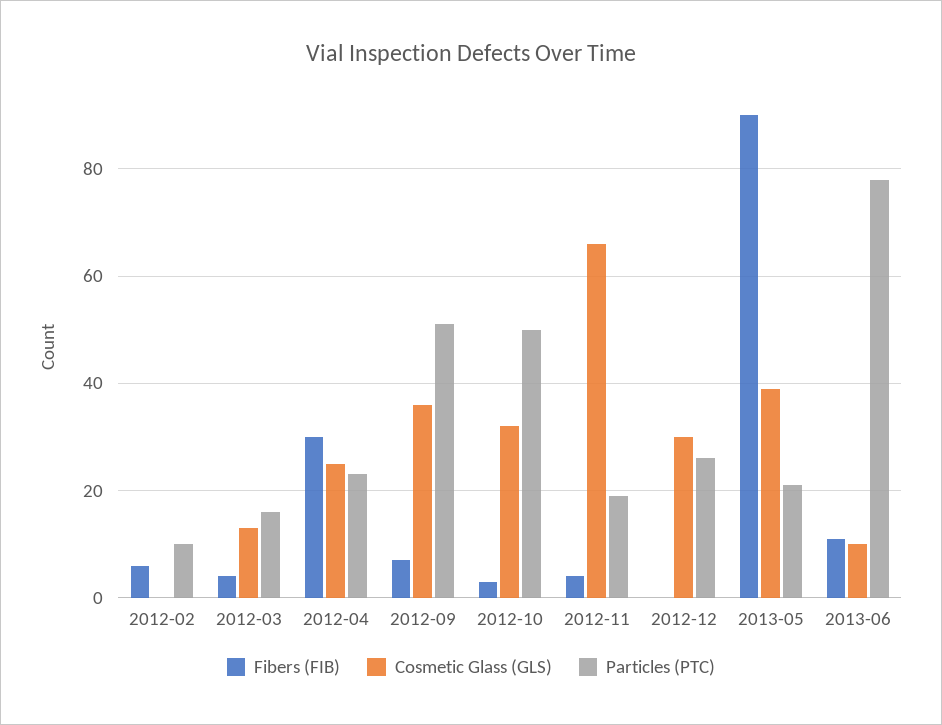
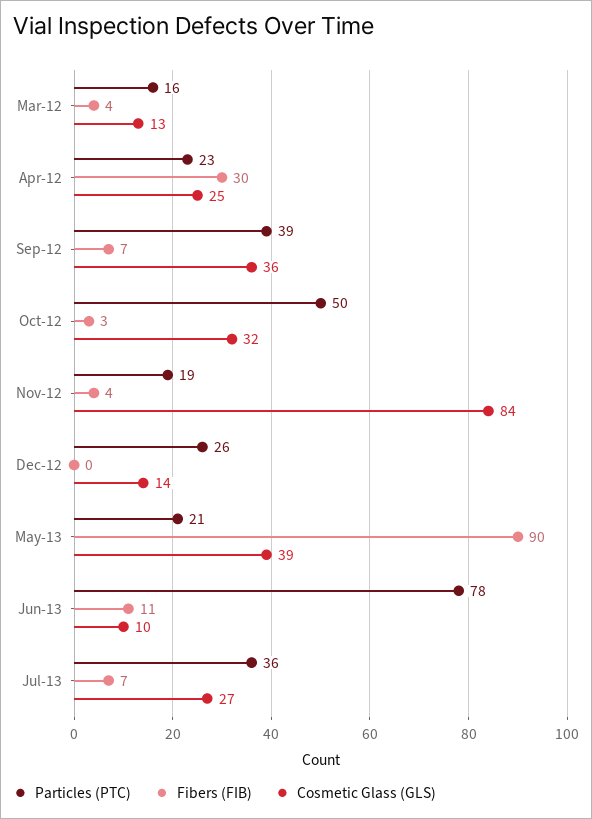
Fibers (FIB), 2012-02: 5 -> none
Cosmetic Glass (GLS), 2012-02: 0 -> none
Particles (PTC), 2012-02: 10 -> none
Particles (PTC), 2012-09: 50 -> 39
Cosmetic Glass (GLS), 2012-11: 65 -> 84
Cosmetic Glass (GLS), 2012-12: 30 -> 14
Particles (PTC), Jul-13: none -> 36
Fibers (FIB), Jul-13: none -> 7
Cosmetic Glass (GLS), Jul-13: none -> 27

